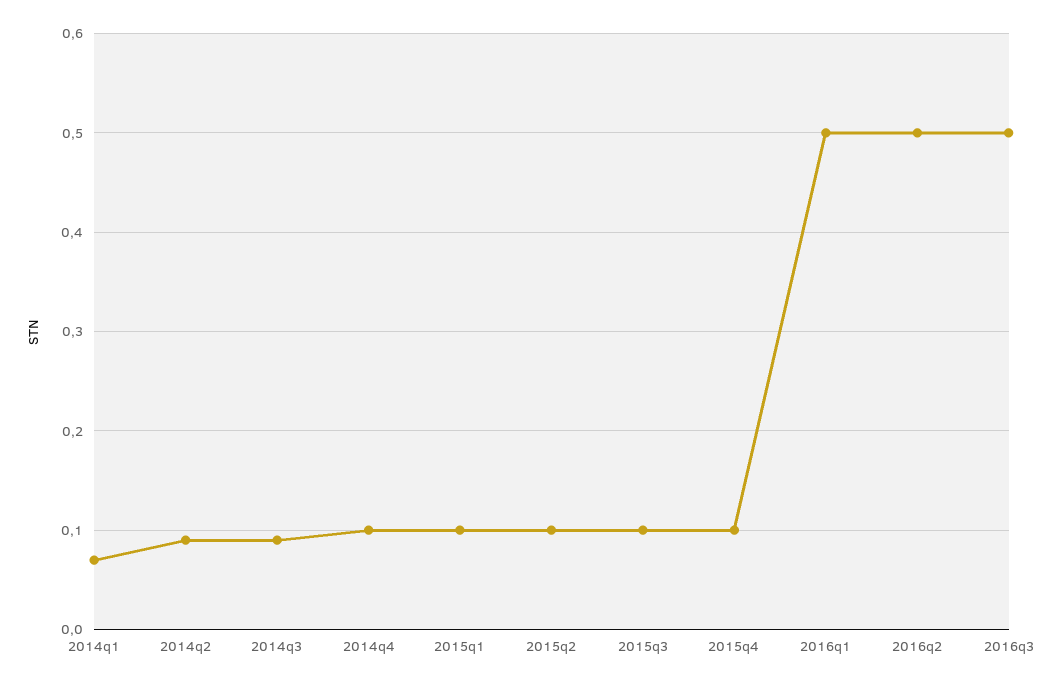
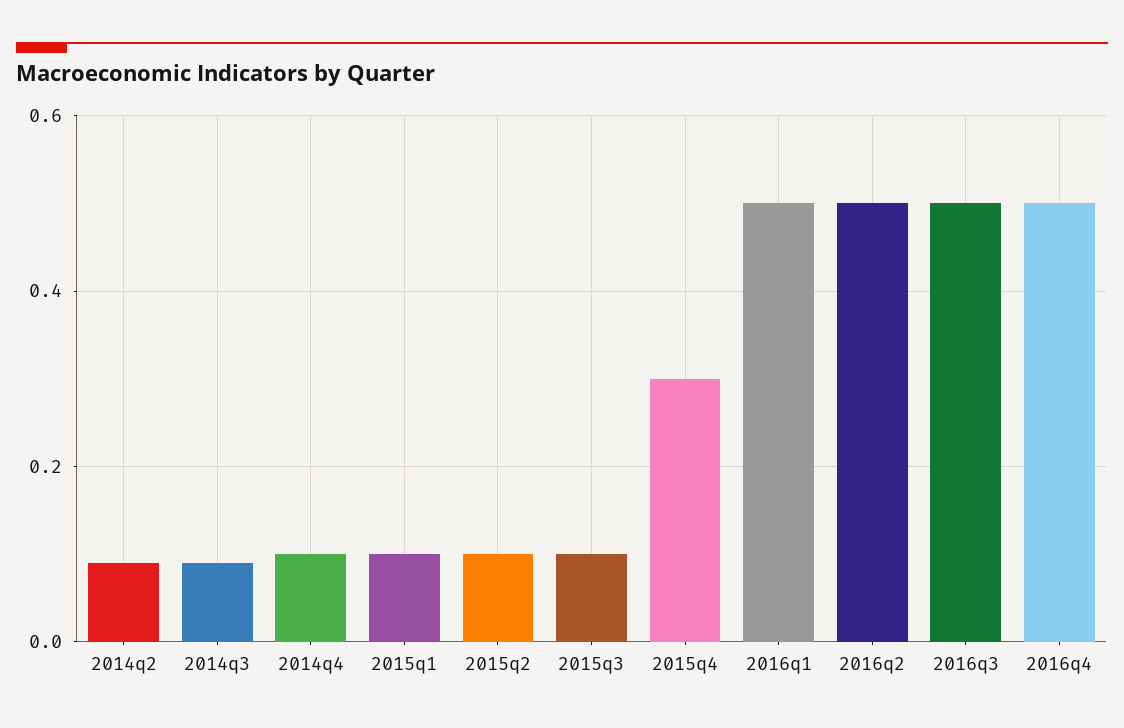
2014q1: 0.07 -> none
2015q4: 0.1 -> 0.3
2016q4: none -> 0.5

